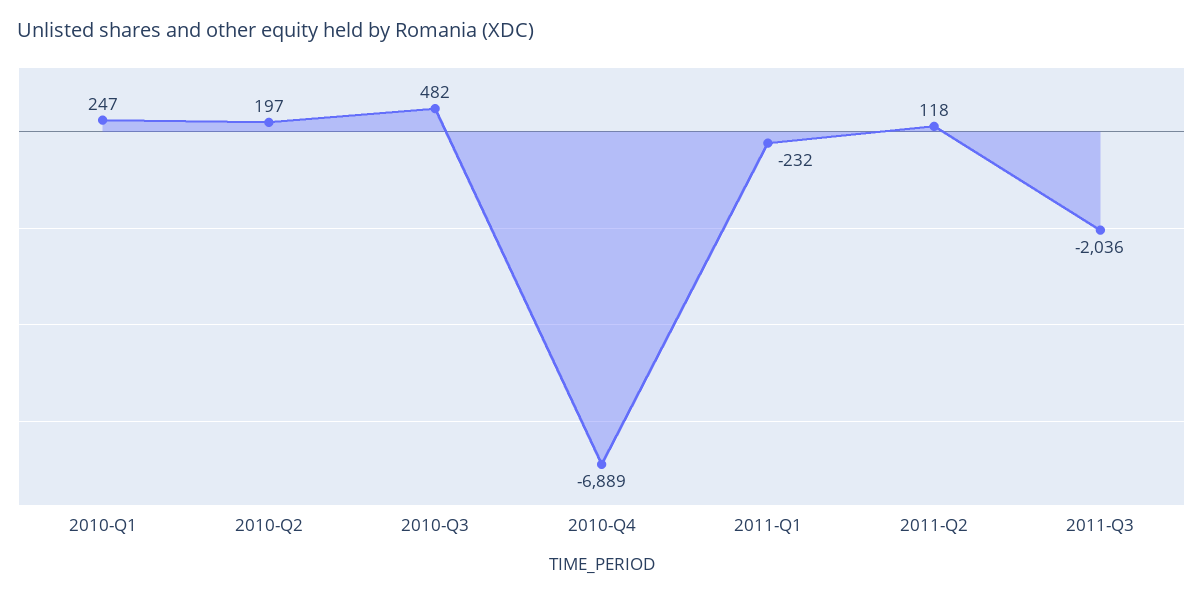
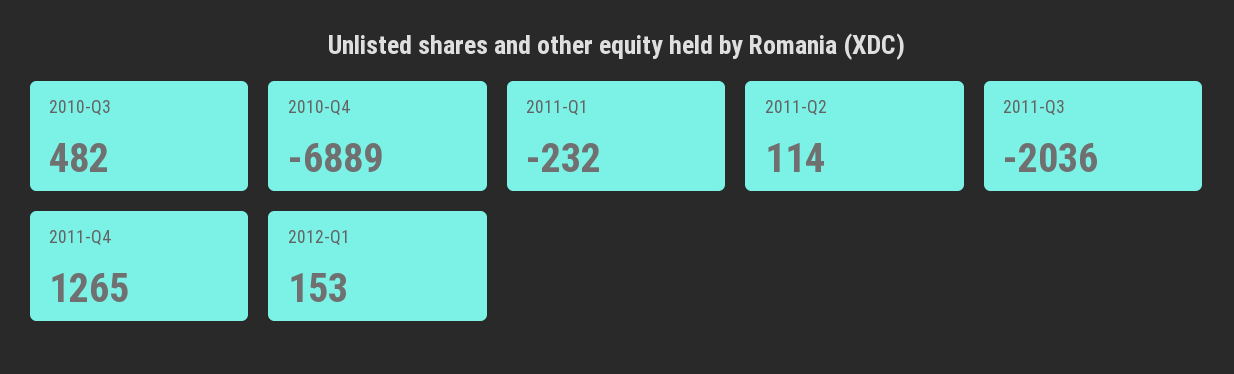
2010-Q1: 247 -> none
2010-Q2: 197 -> none
2011-Q2: 118 -> 114
2011-Q4: none -> 1265
2012-Q1: none -> 153

